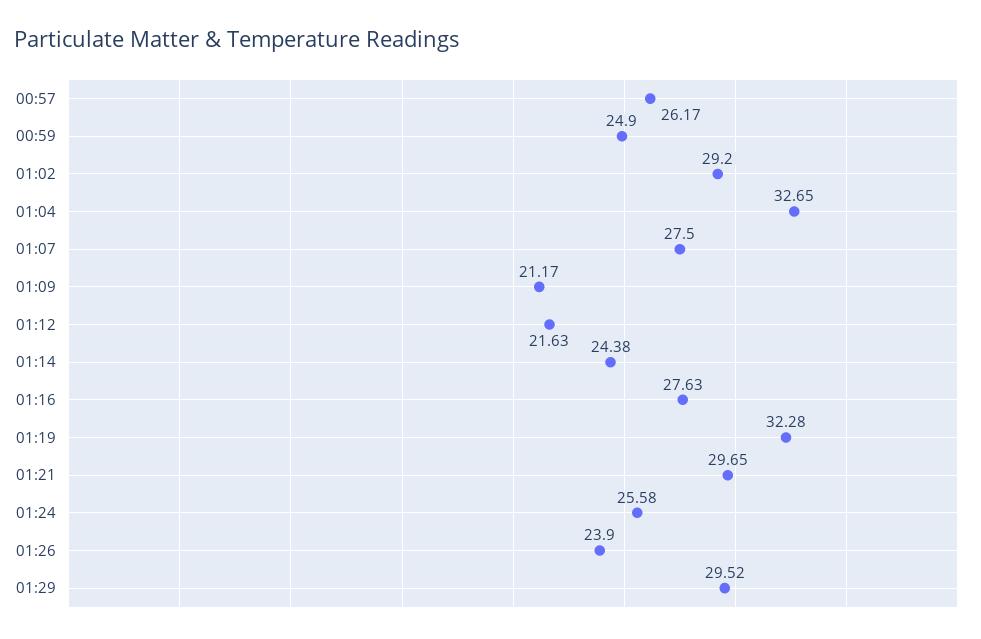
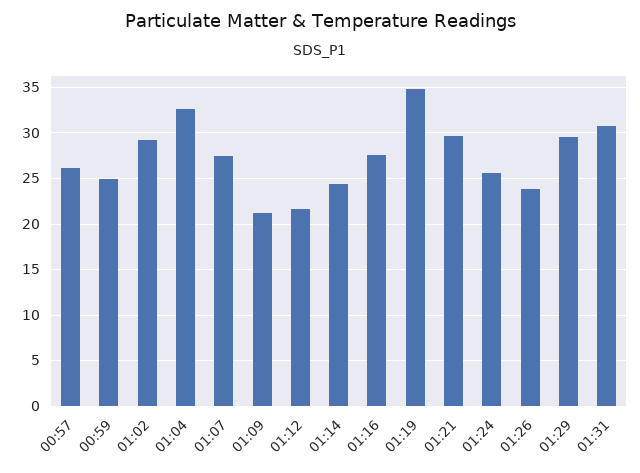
01:19: 32.28 -> 35
01:31: none -> 31

